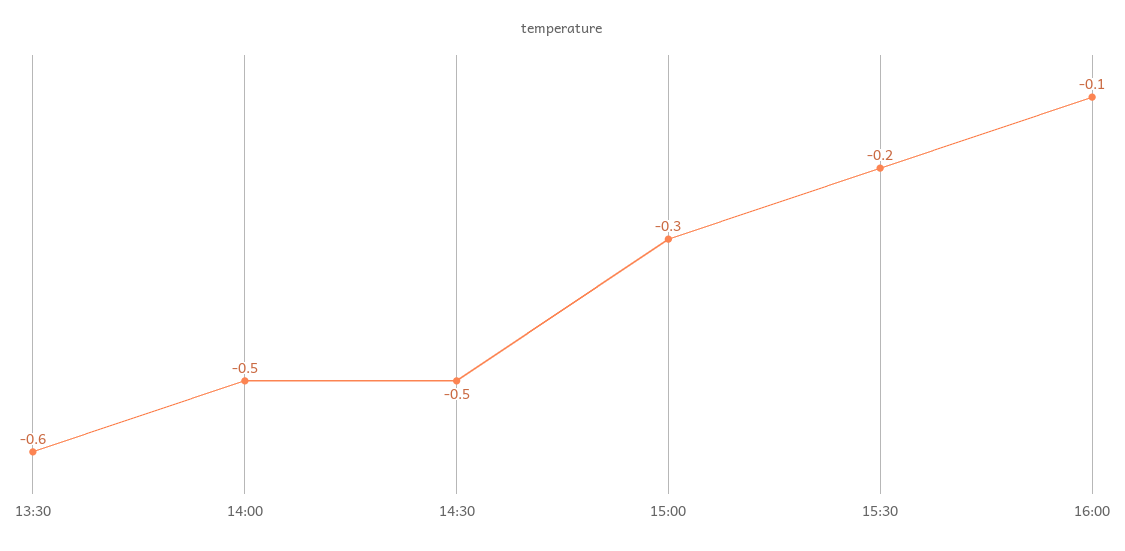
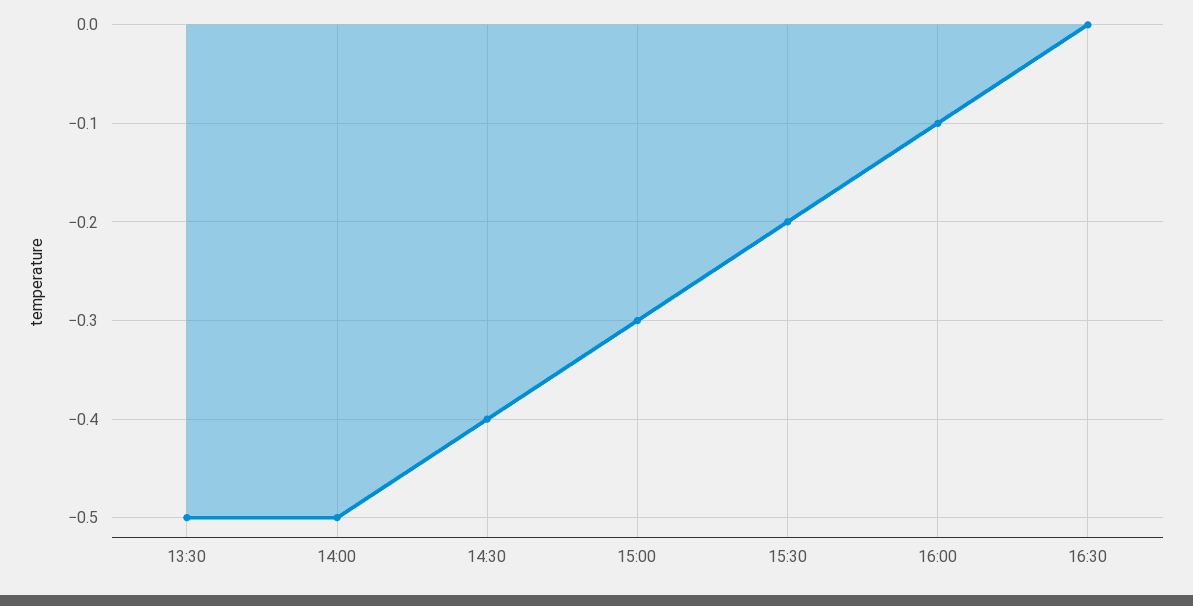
13:30: -0.6 -> -0.5
14:30: -0.5 -> -0.4
16:30: none -> 0

